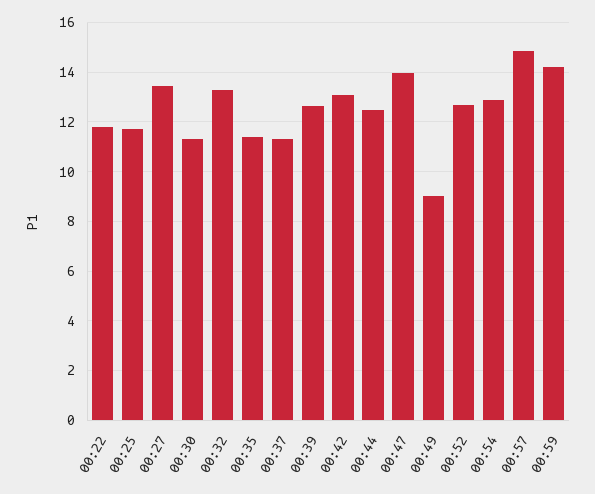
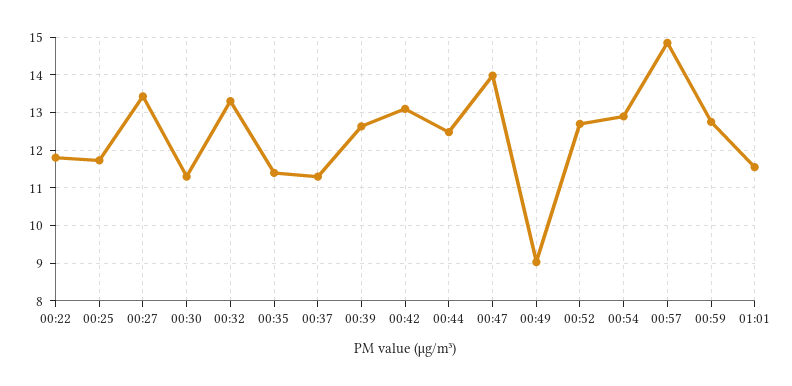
00:59: 14.25 -> 12.8
01:01: none -> 11.6

